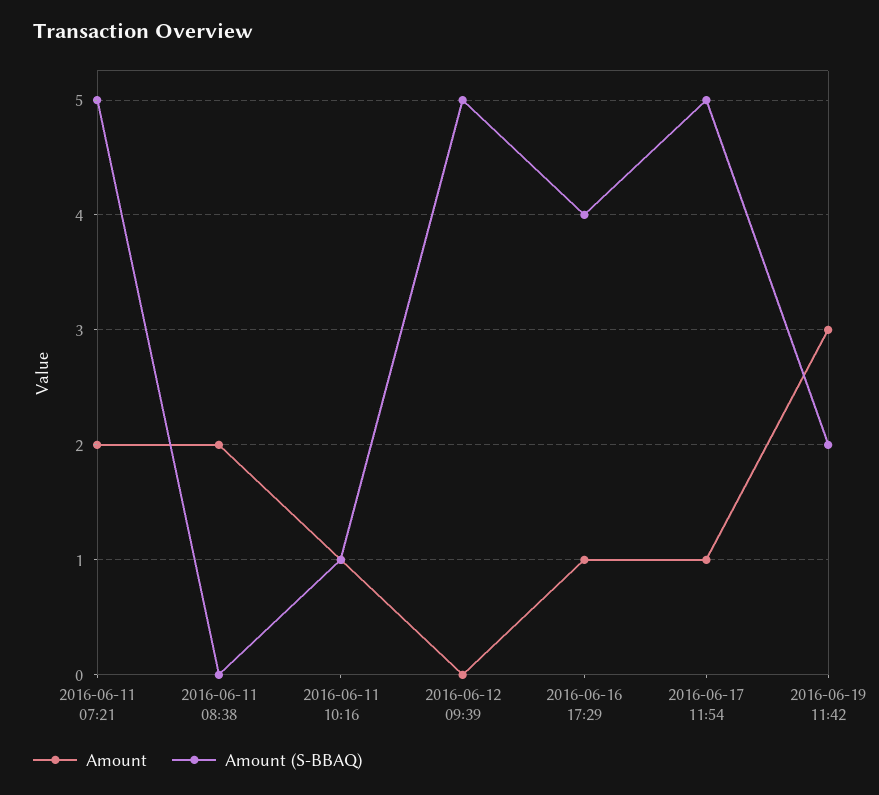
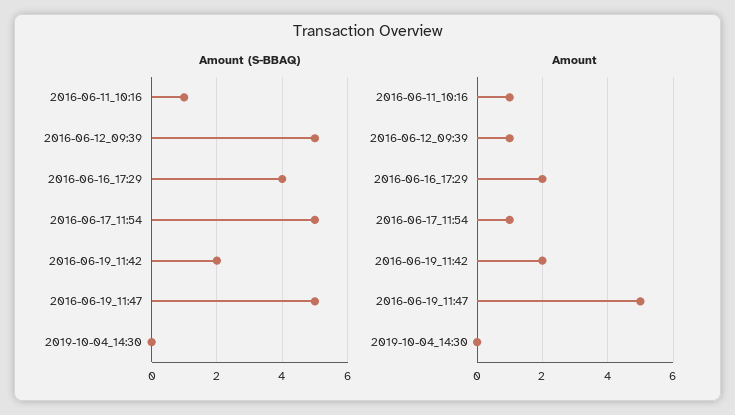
Amount, 2016-06-11 07:21: 2 -> none
Amount (S-BBAQ), 2016-06-11 07:21: 5 -> none
Amount, 2016-06-11 08:38: 2 -> none
Amount (S-BBAQ), 2016-06-11 08:38: 0 -> none
Amount, 2016-06-12 09:39: 0 -> 1
Amount, 2016-06-16 17:29: 1 -> 2
Amount, 2016-06-19 11:42: 3 -> 2
Amount (S-BBAQ), 2016-06-19_11:47: none -> 5
Amount (S-BBAQ), 2019-10-04_14:30: none -> 0
Amount, 2016-06-19_11:47: none -> 5
Amount, 2019-10-04_14:30: none -> 0

